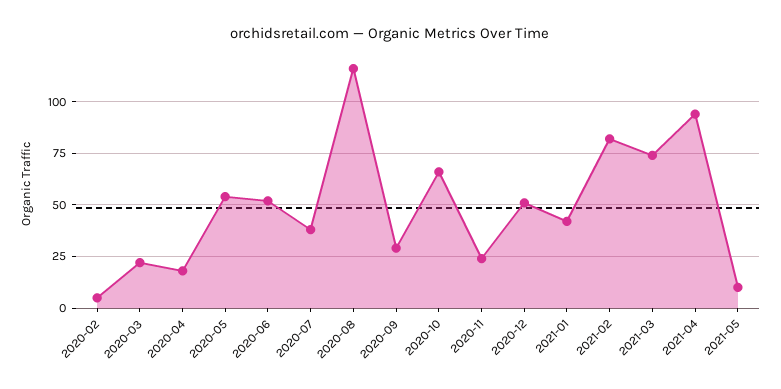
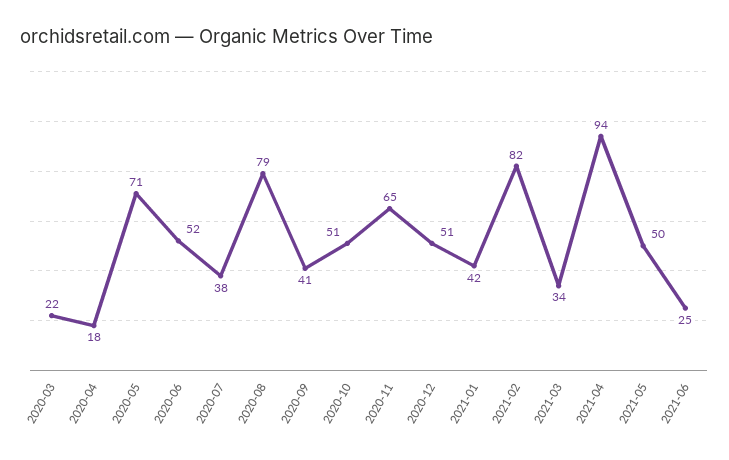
2020-02: 5 -> none
2020-05: 55 -> 71
2020-08: 115 -> 79
2020-09: 30 -> 41
2020-10: 65 -> 51
2020-11: 25 -> 65
2021-03: 75 -> 34
2021-05: 10 -> 50
2021-06: none -> 25

